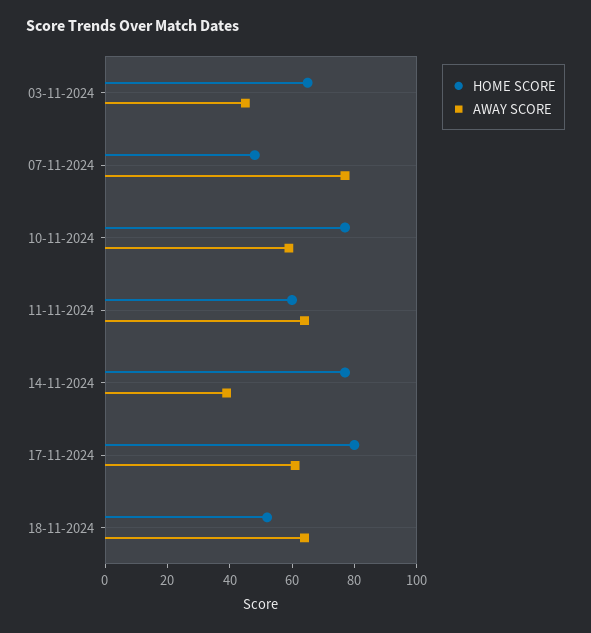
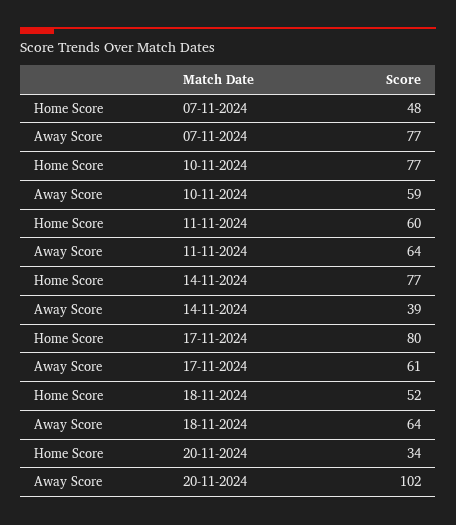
HOME SCORE, 03-11-2024: 65 -> none
AWAY SCORE, 03-11-2024: 45 -> none
HOME SCORE, 20-11-2024: none -> 34
AWAY SCORE, 20-11-2024: none -> 102

